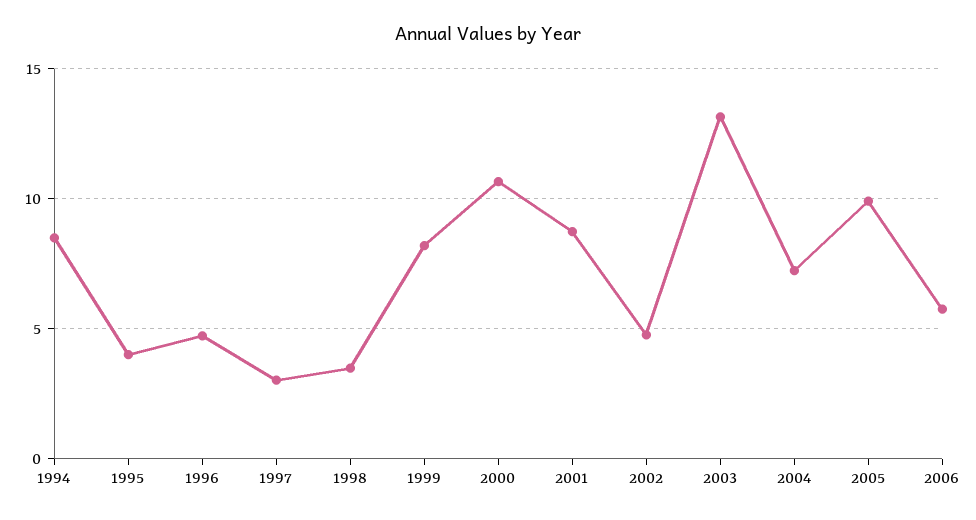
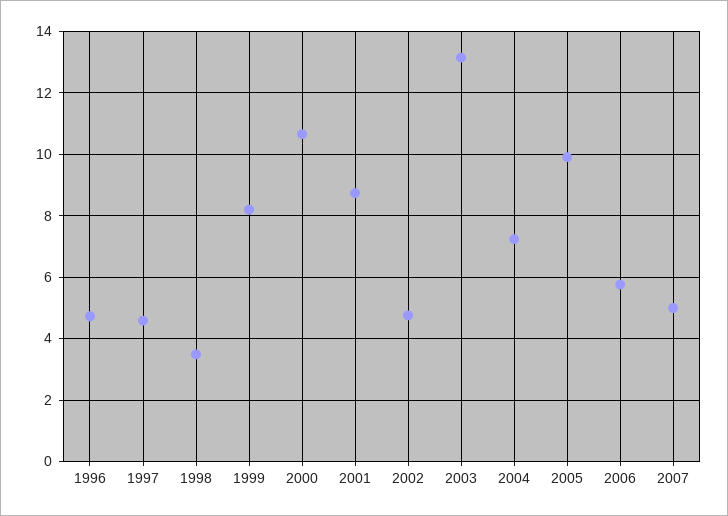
1994: 8.5 -> none
1995: 4 -> none
1997: 3 -> 4.6
2007: none -> 5

